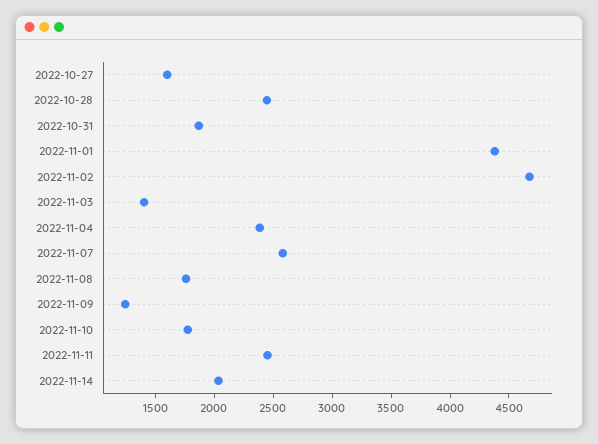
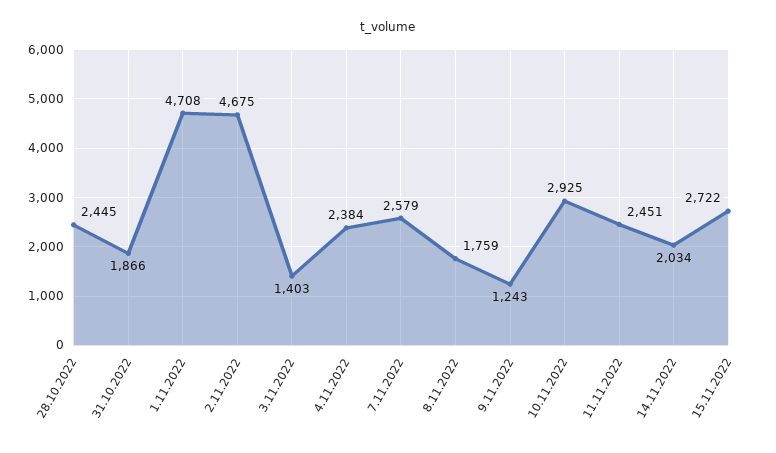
2022-10-27: 1600 -> none
2022-11-01: 4400 -> 4708
2022-11-10: 1800 -> 2925
15.11.2022: none -> 2722

